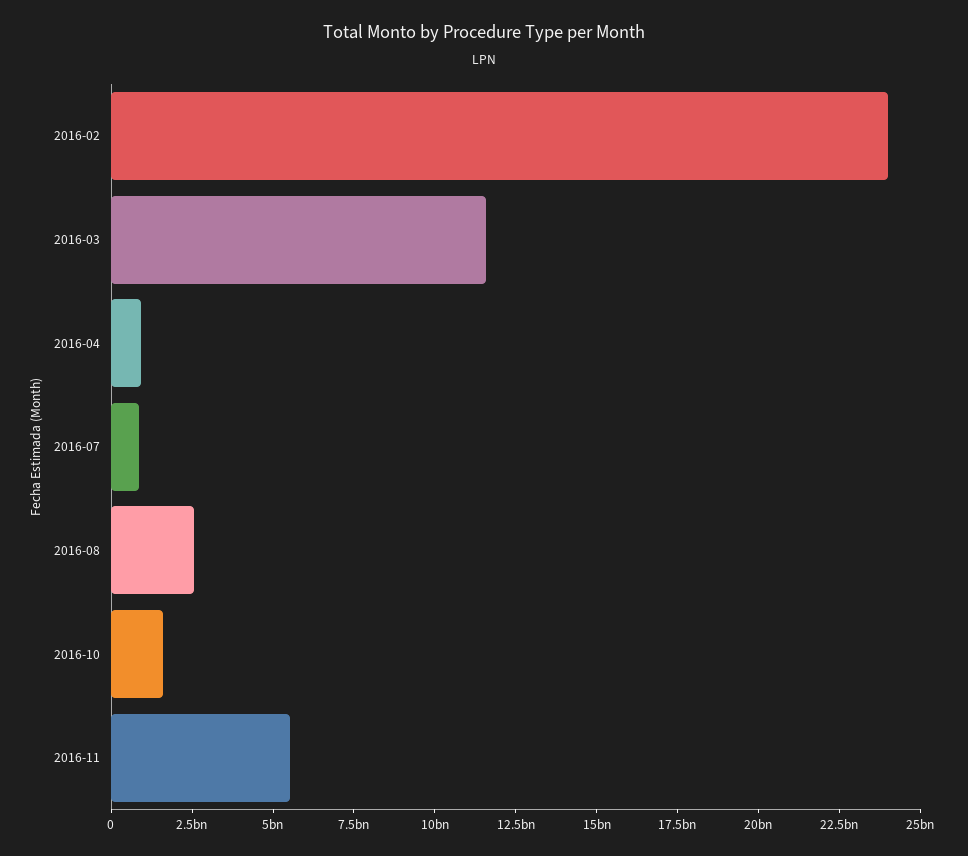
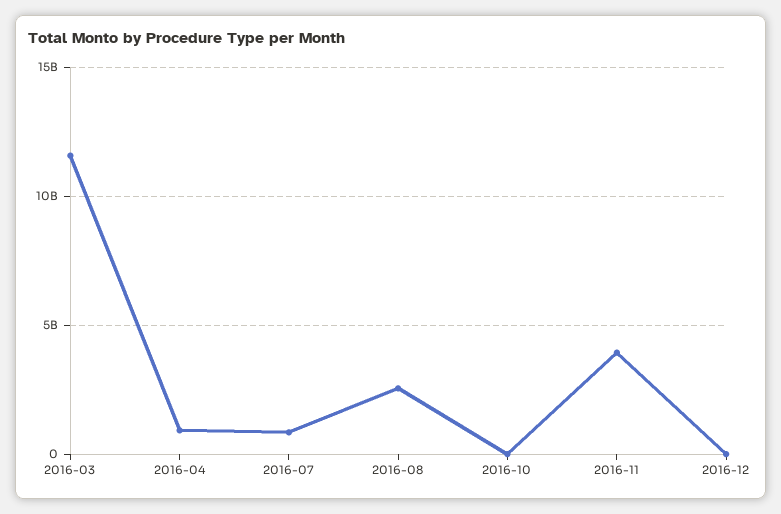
2016-02: 24000000000 -> none
2016-10: 1500000000 -> 0
2016-11: 5500000000 -> 4000000000
2016-12: none -> 0

